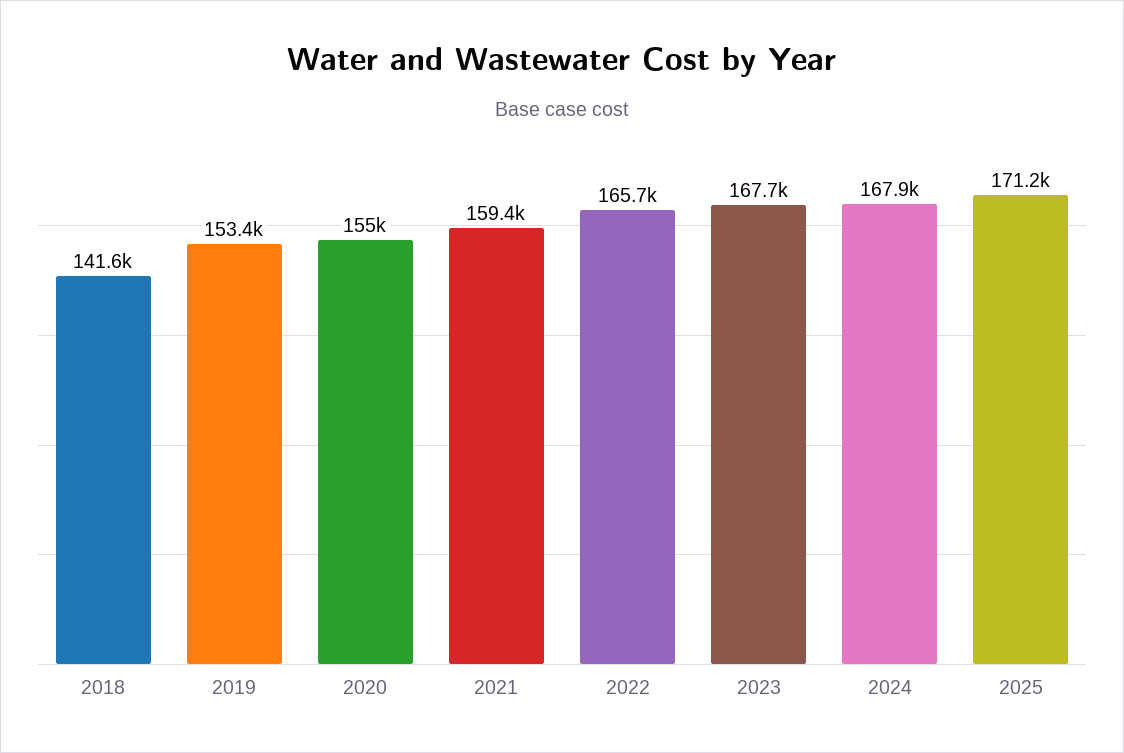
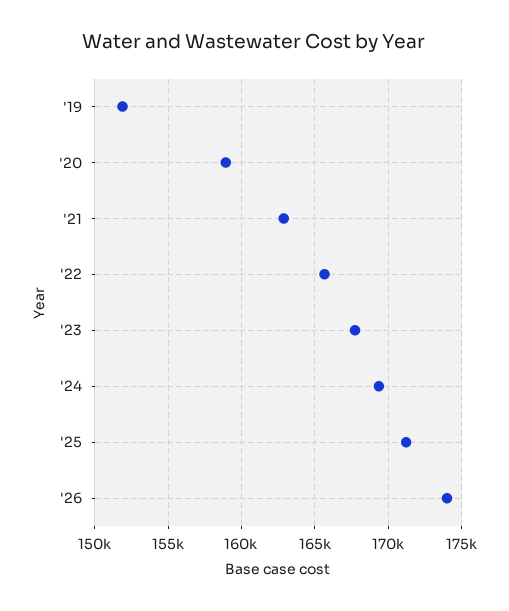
2018: 141600 -> none
2019: 153400 -> 152000
2020: 155000 -> 159000
2021: 159400 -> 163000
2024: 167900 -> 169500
'26: none -> 174000

